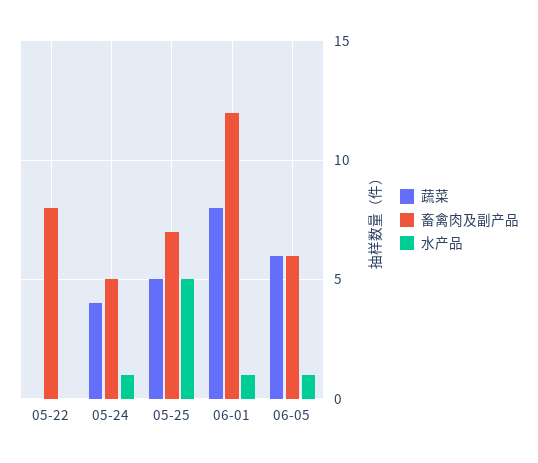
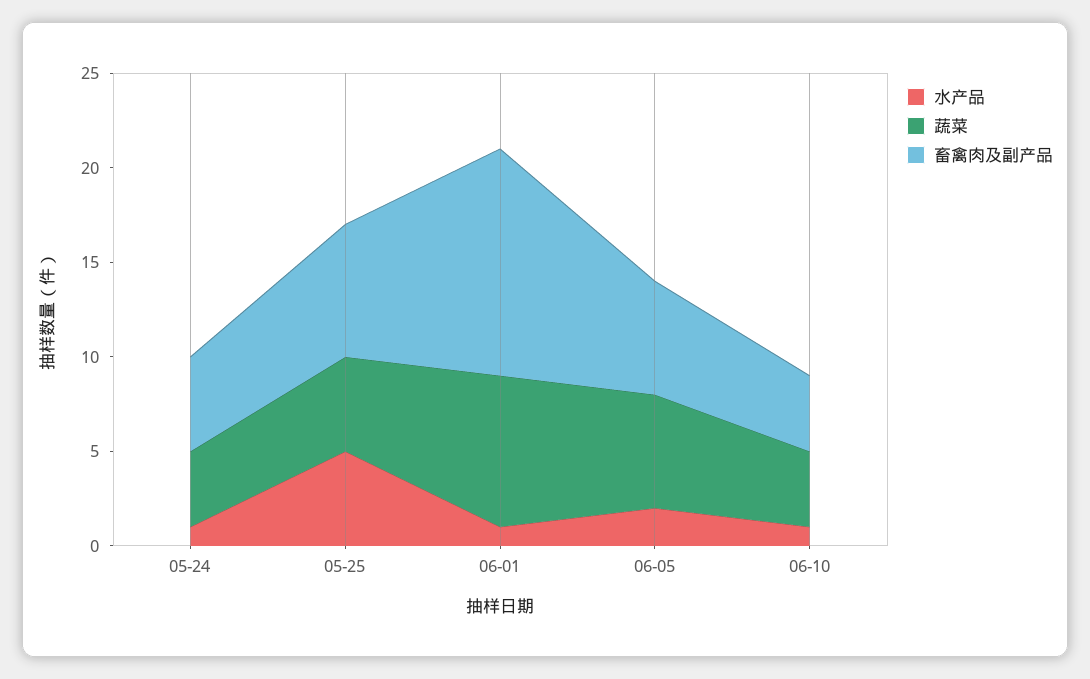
蔬菜, 05-22: 0 -> none
畜禽肉及副产品, 05-22: 8 -> none
水产品, 05-22: 0 -> none
水产品, 06-05: 1 -> 2
水产品, 06-10: none -> 1
蔬菜, 06-10: none -> 4
畜禽肉及副产品, 06-10: none -> 4

